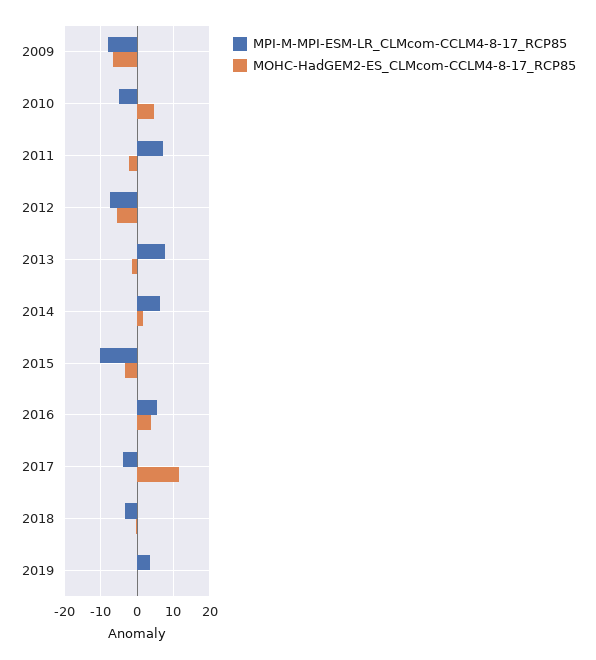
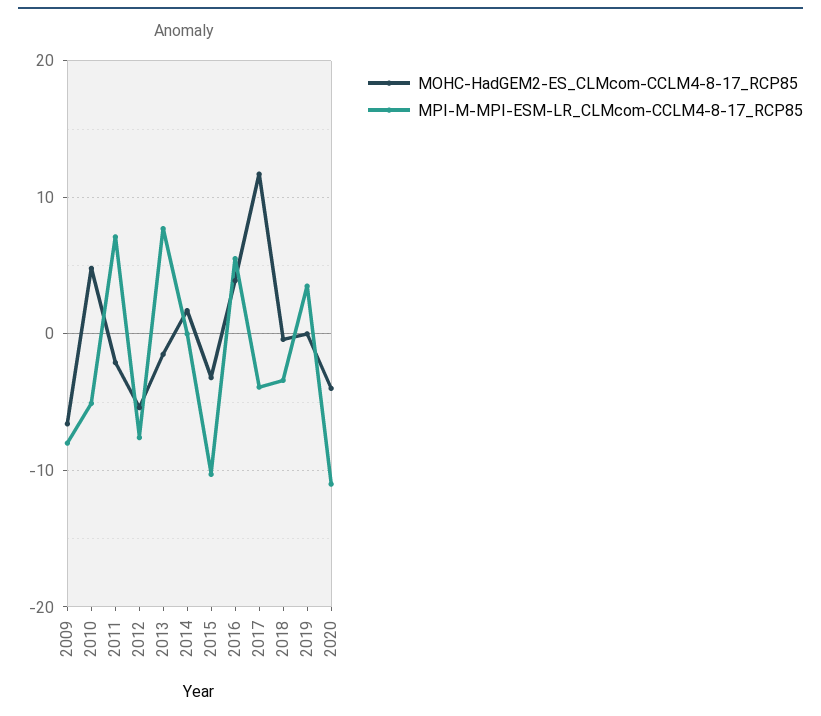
MPI-M-MPI-ESM-LR_CLMcom-CCLM4-8-17_RCP85, 2014: 6 -> 0
MOHC-HadGEM2-ES_CLMcom-CCLM4-8-17_RCP85, 2020: none -> -4
MPI-M-MPI-ESM-LR_CLMcom-CCLM4-8-17_RCP85, 2020: none -> -11

